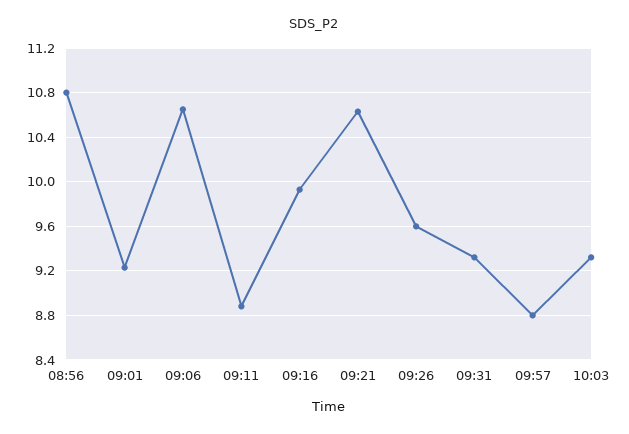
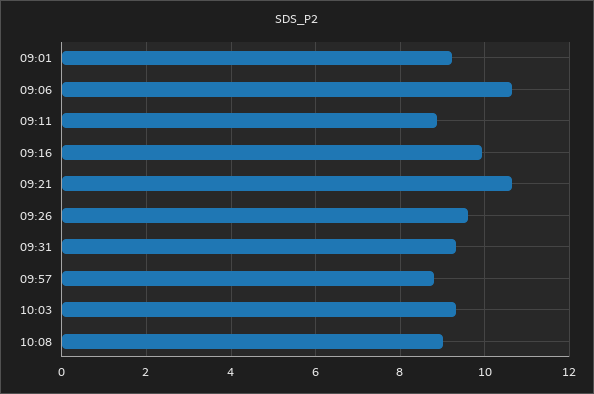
08:56: 10.8 -> none
10:08: none -> 9

